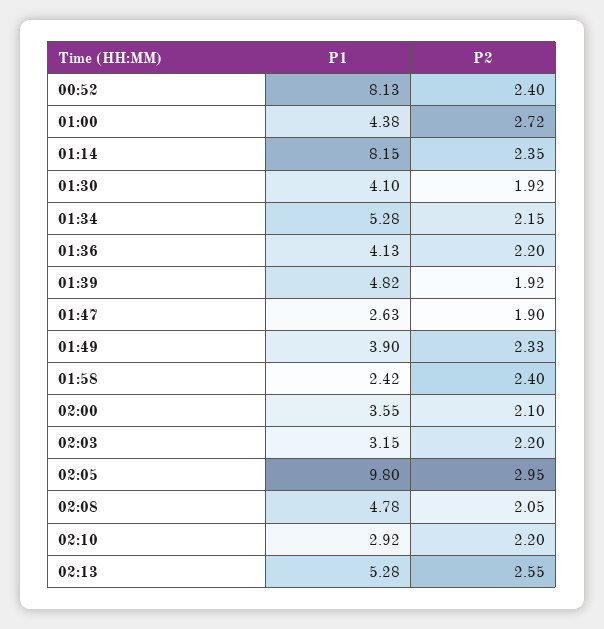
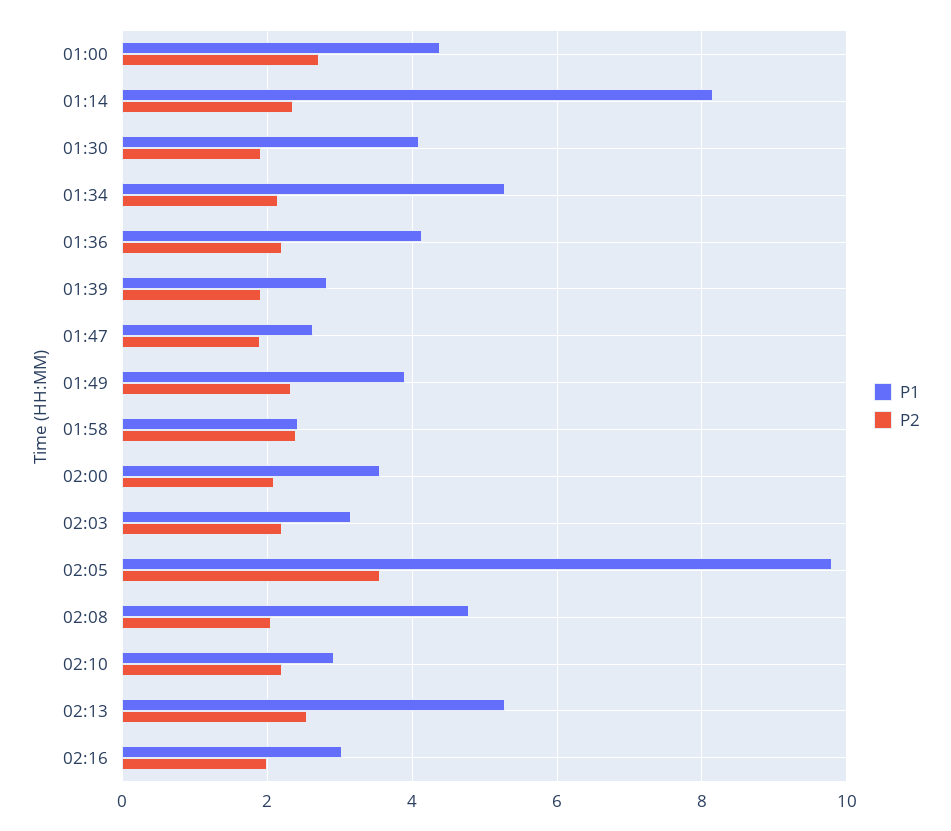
P1, 00:52: 8.13 -> none
P2, 00:52: 2.4 -> none
P1, 01:39: 4.82 -> 2.8
P2, 02:05: 2.95 -> 3.6
P1, 02:16: none -> 3
P2, 02:16: none -> 2

